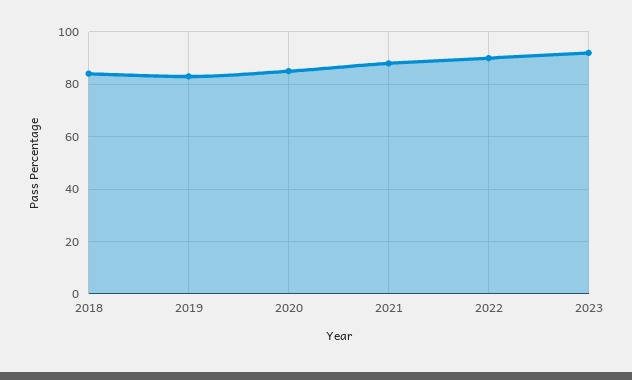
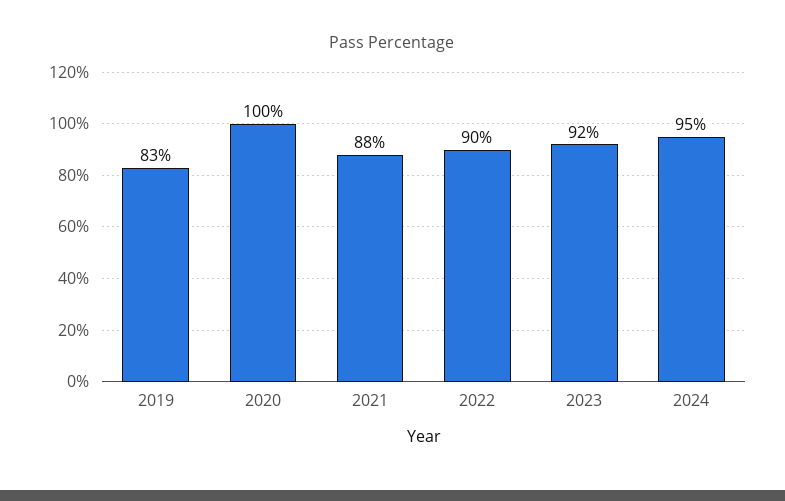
2018: 85 -> none
2020: 85 -> 100
2024: none -> 95

